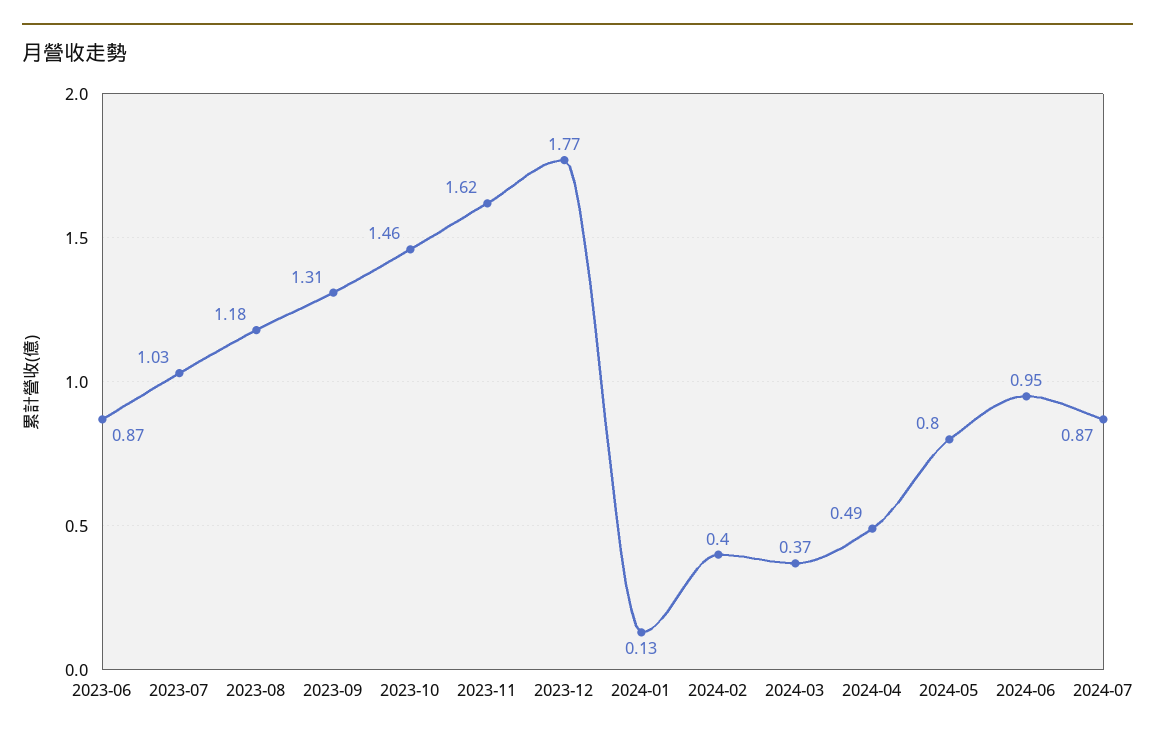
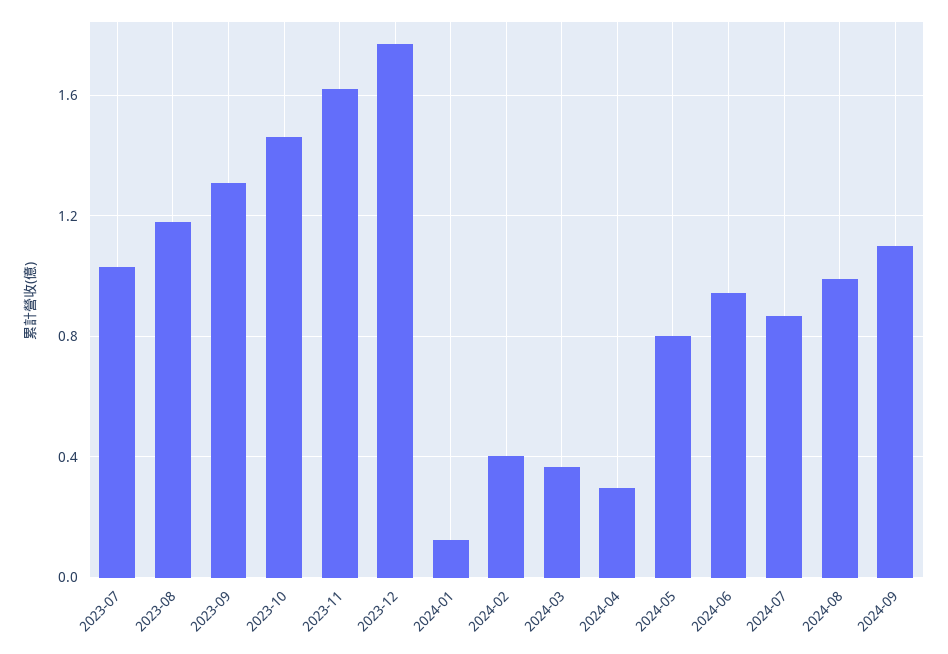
2023-06: 0.87 -> none
2024-04: 0.49 -> 0.3
2024-08: none -> 1
2024-09: none -> 1.1

